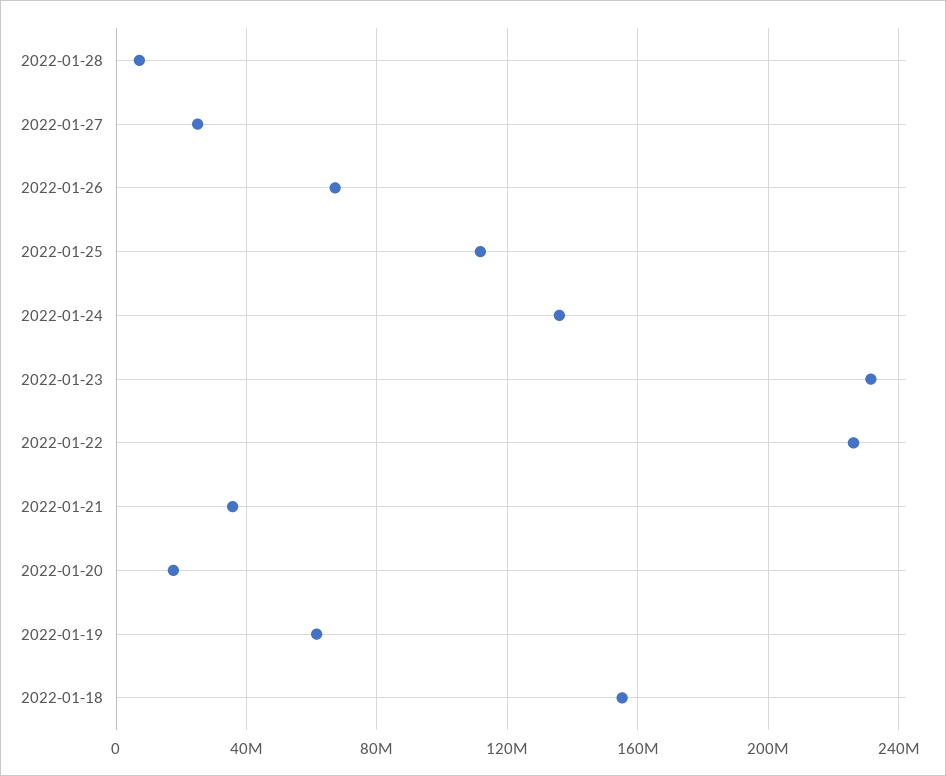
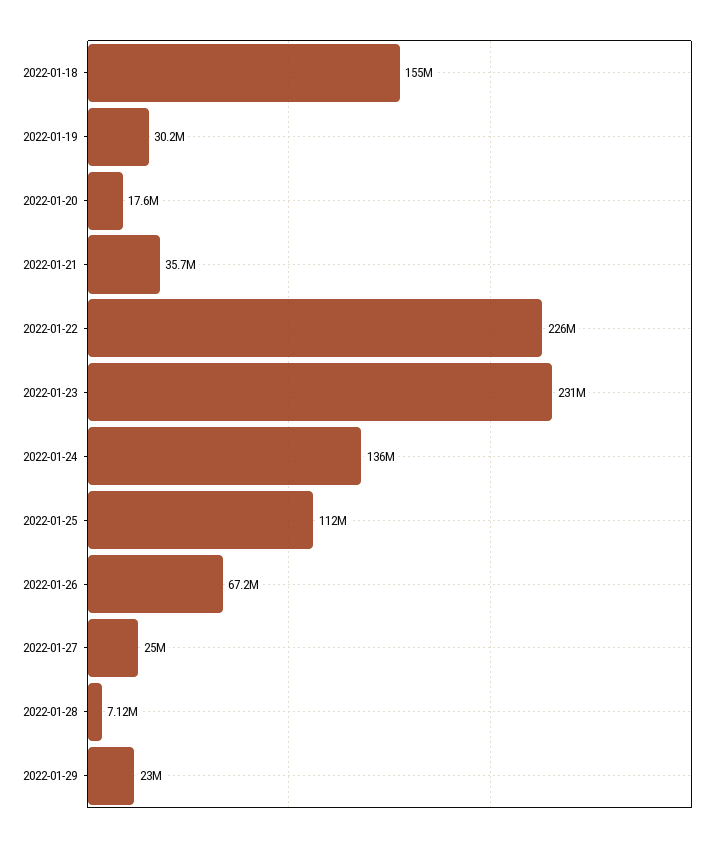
2022-01-19: 60000000 -> 30200000
2022-01-29: none -> 23000000

